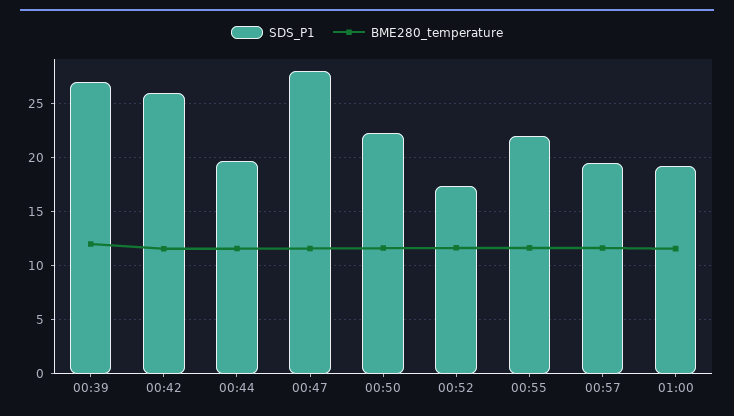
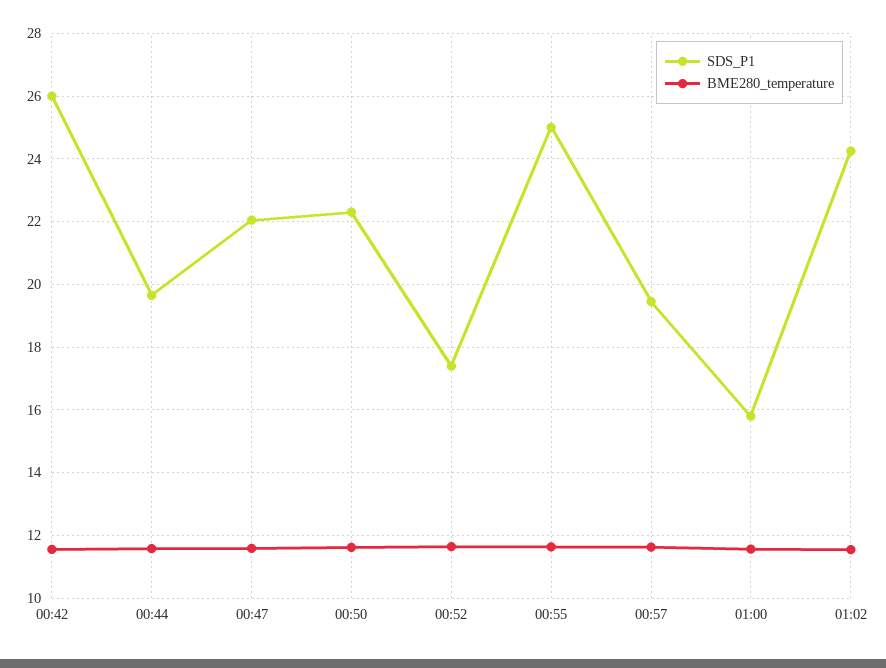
SDS_P1, 00:39: 27 -> none
BME280_temperature, 00:39: 12 -> none
SDS_P1, 00:47: 28 -> 22
SDS_P1, 00:55: 22 -> 25
SDS_P1, 01:00: 19 -> 15.8
SDS_P1, 01:02: none -> 24.2
BME280_temperature, 01:02: none -> 11.6

